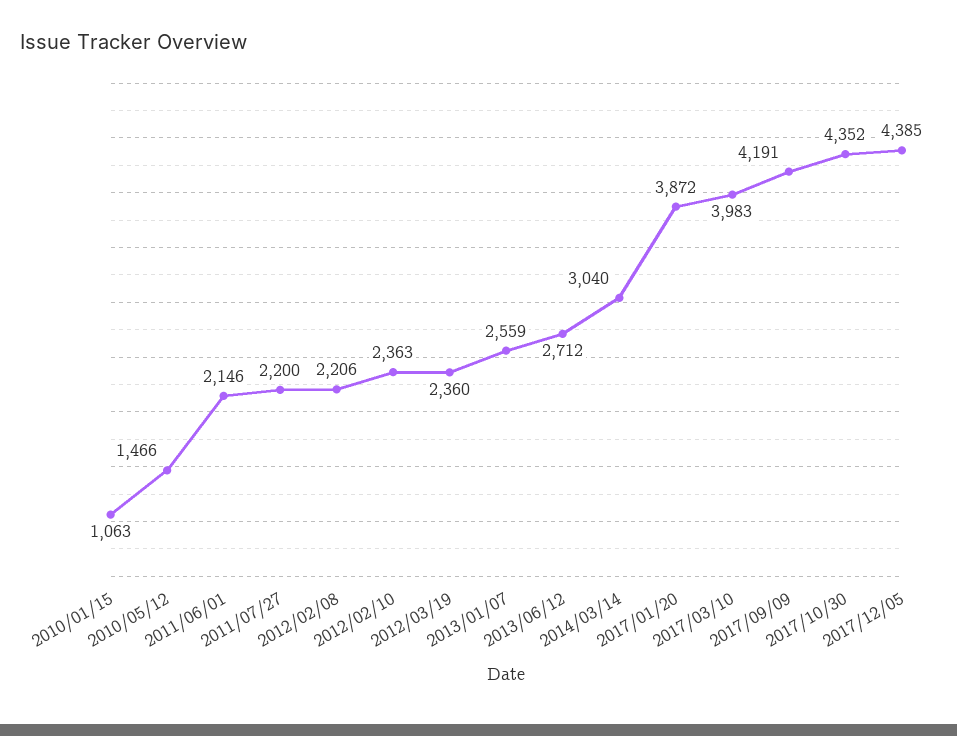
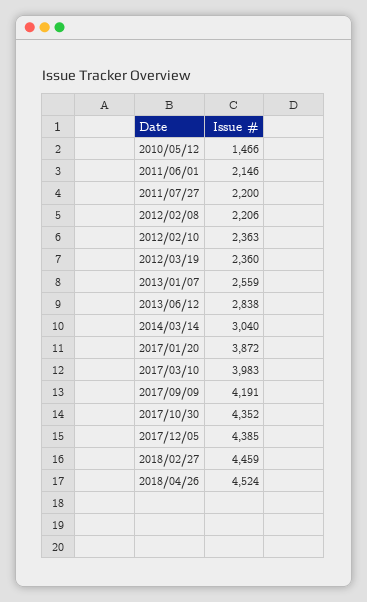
2010/01/15: 1063 -> none
2013/06/12: 2712 -> 2838
2018/02/27: none -> 4459
2018/04/26: none -> 4524

